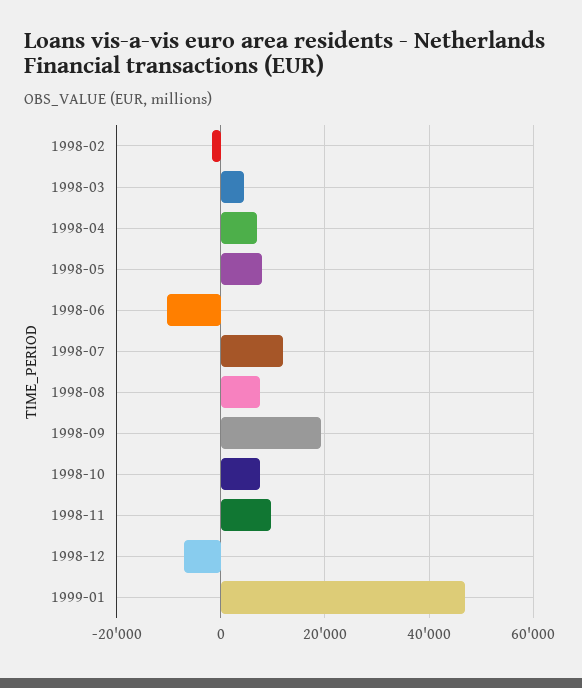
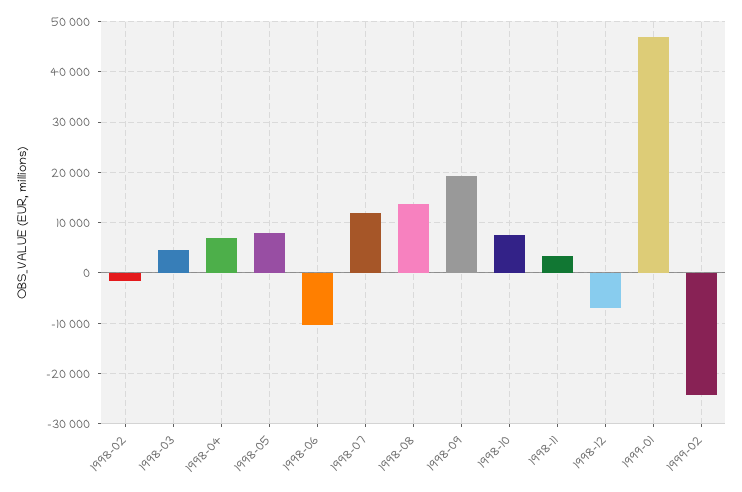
1998-08: 8000 -> 14000
1998-11: 10000 -> 4000
1999-02: none -> -24000

